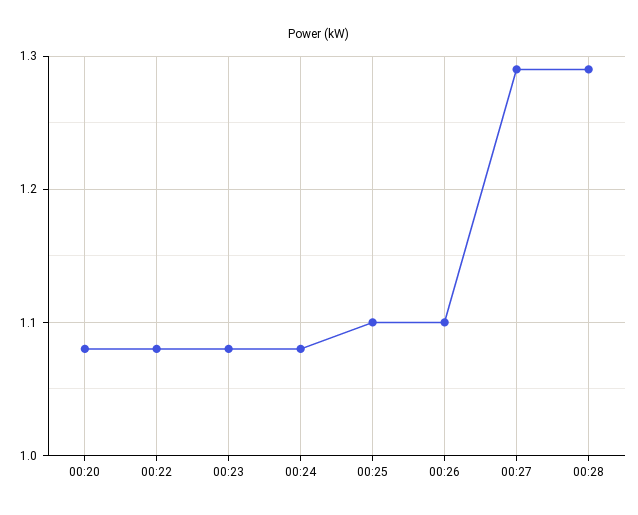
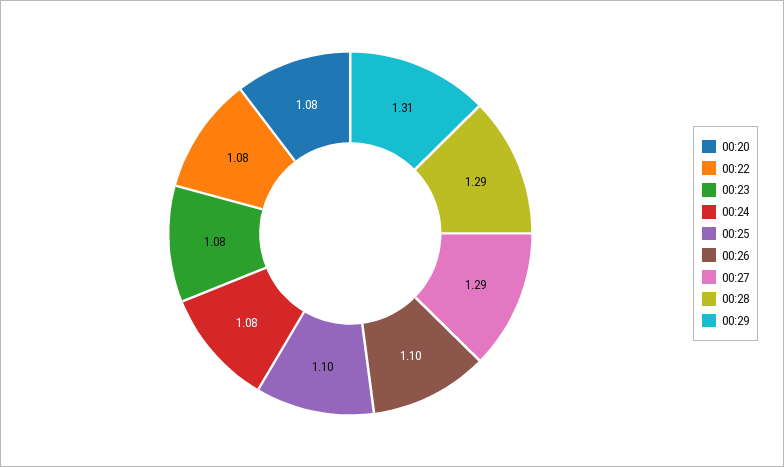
00:29: none -> 1.31

